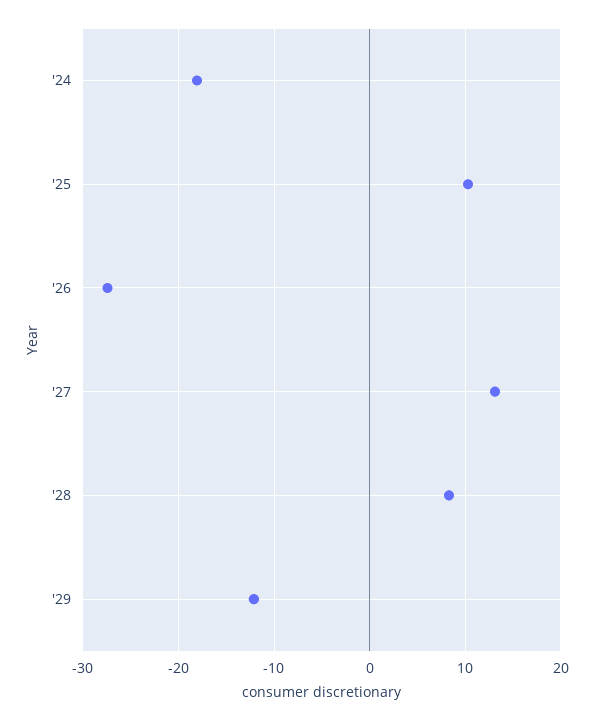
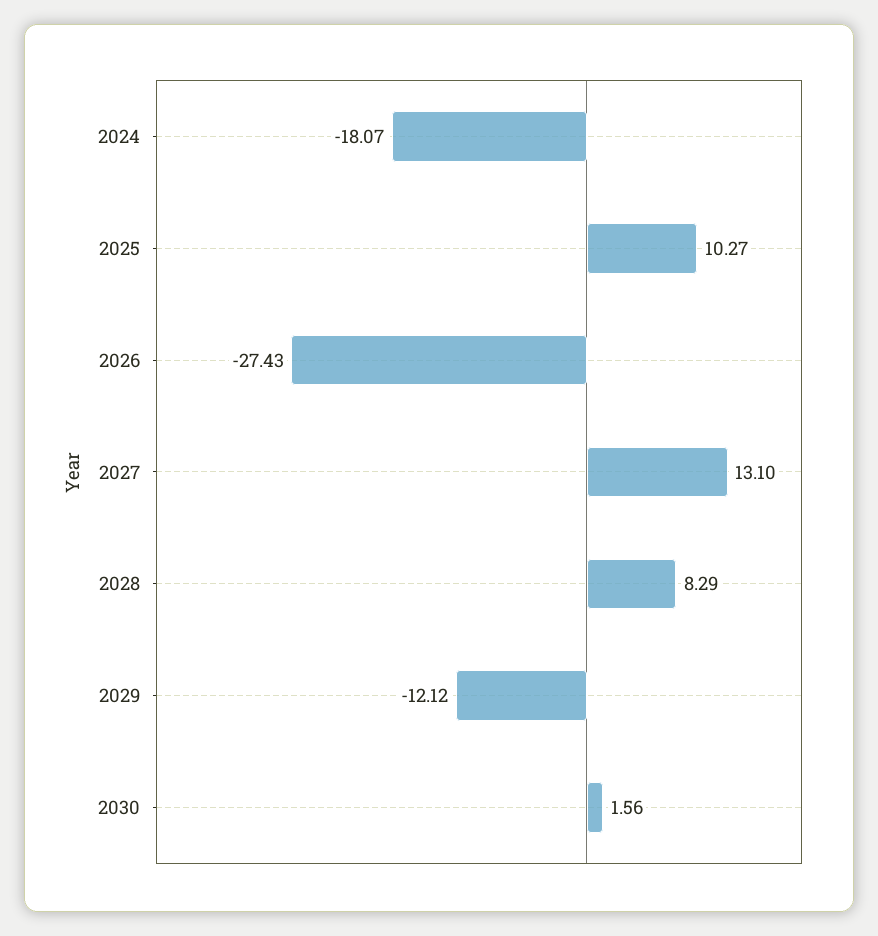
2030: none -> 1.56

